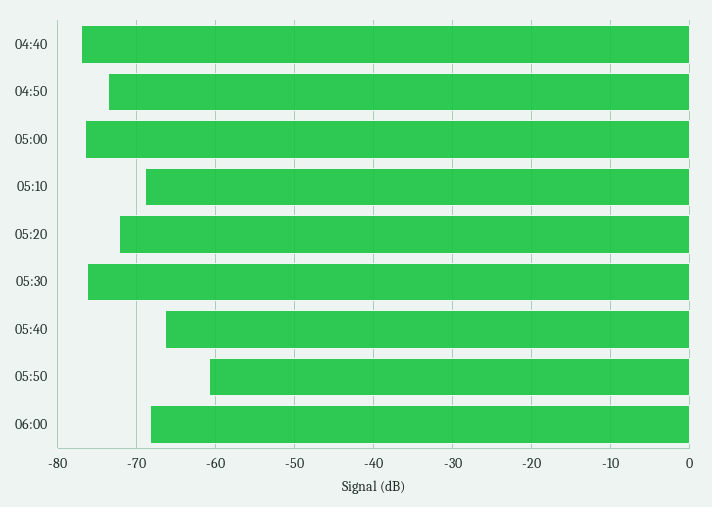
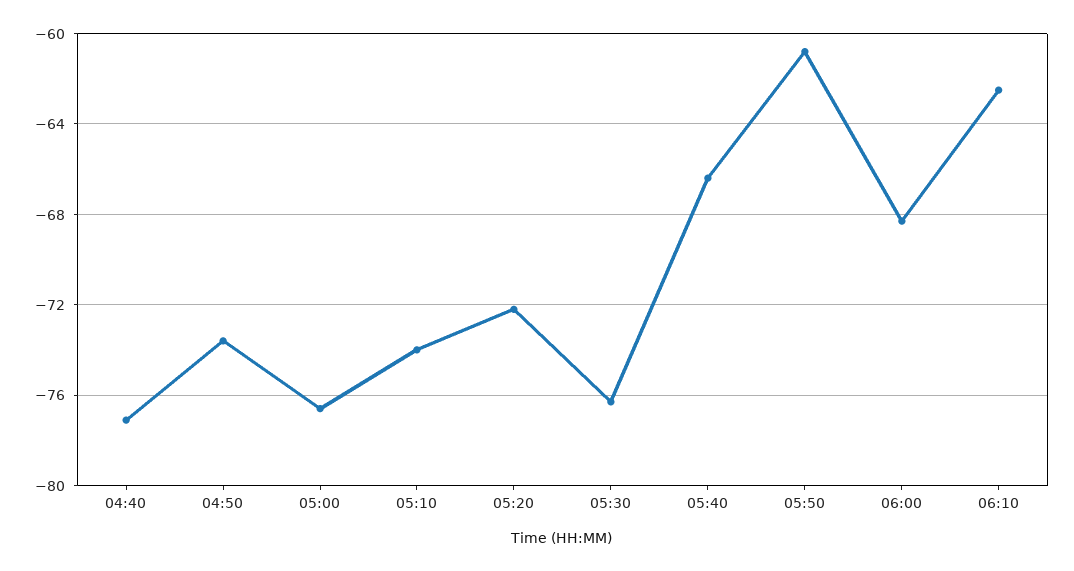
05:10: -69 -> -74
06:10: none -> -62.5

